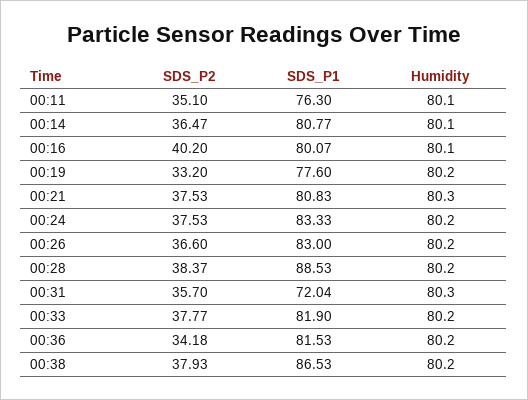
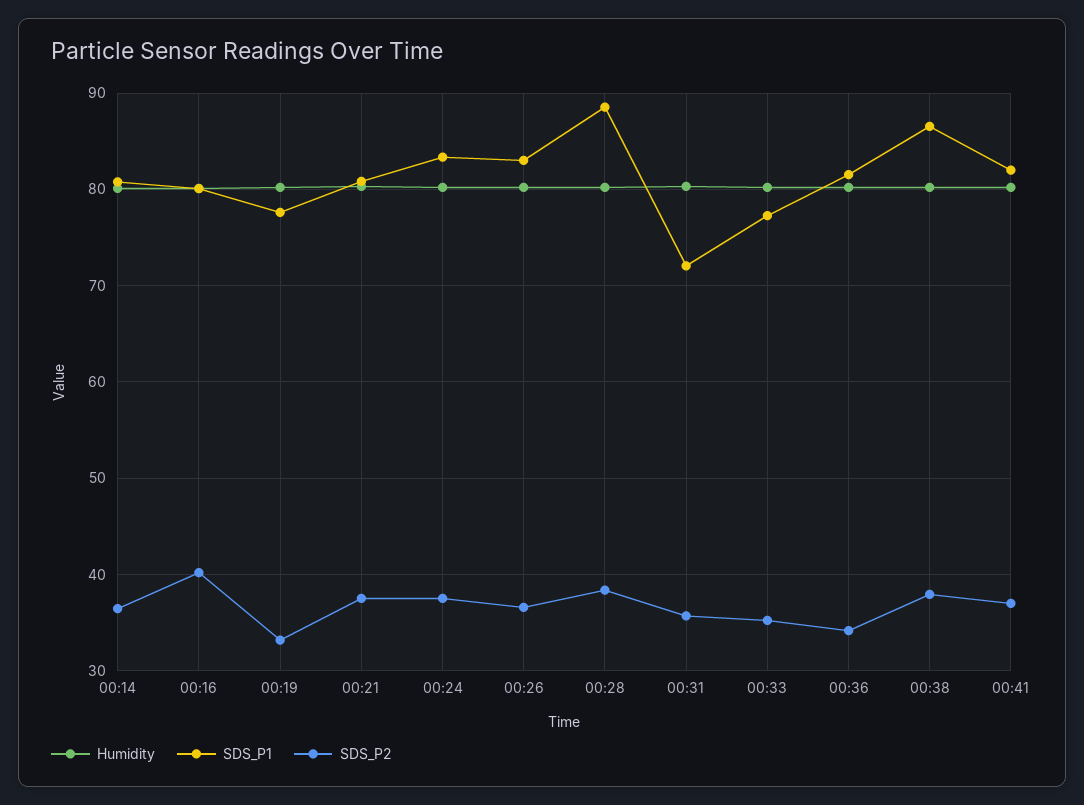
SDS_P2, 00:11: 35.1 -> none
SDS_P1, 00:11: 76.3 -> none
Humidity, 00:11: 80.1 -> none
SDS_P2, 00:33: 37.77 -> 35
SDS_P1, 00:33: 81.9 -> 77
Humidity, 00:41: none -> 80
SDS_P1, 00:41: none -> 82
SDS_P2, 00:41: none -> 37

